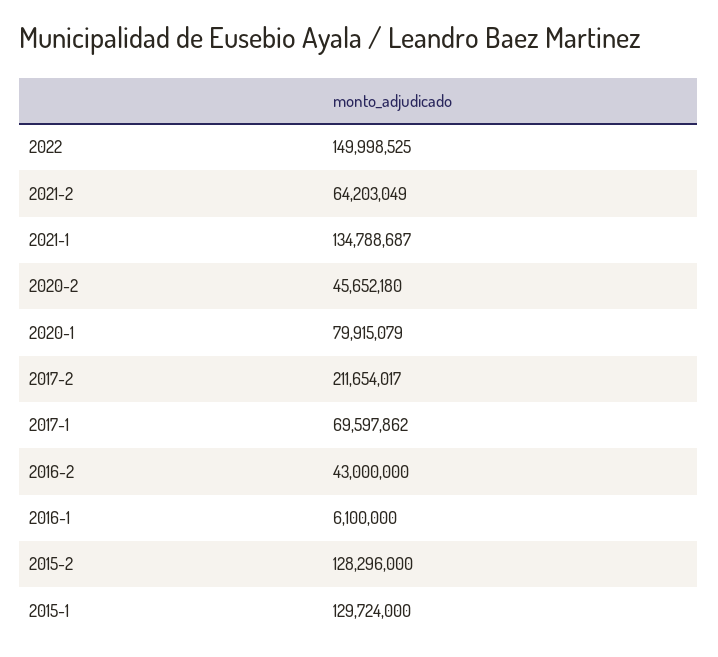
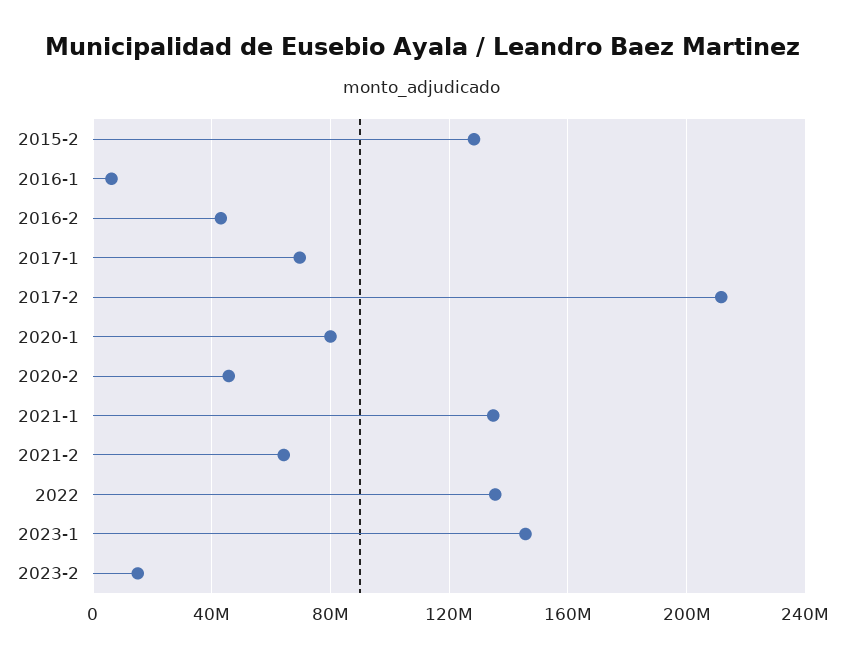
2022: 149998525 -> 135000000
2015-1: 129724000 -> none
2023-1: none -> 145000000
2023-2: none -> 15000000

